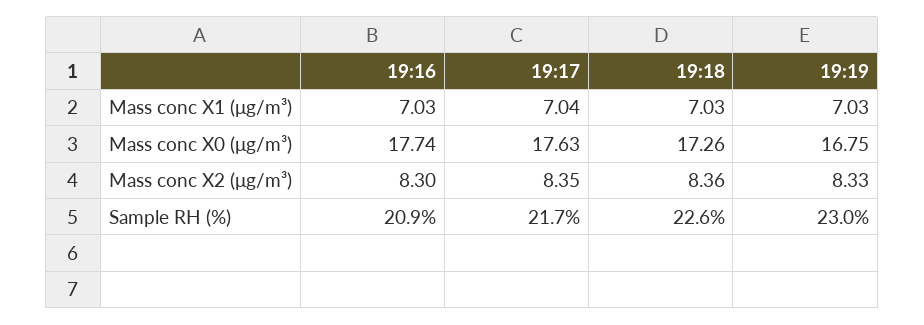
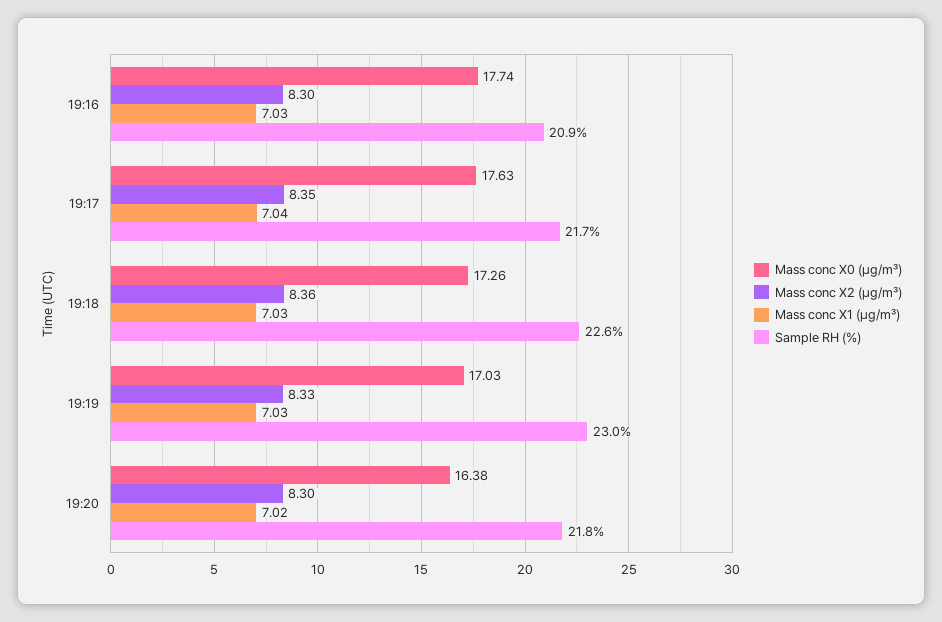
Mass conc X0 (μg/m³), 19:19: 16.75 -> 17.03
Mass conc X0 (μg/m³), 19:20: none -> 16.38
Mass conc X2 (μg/m³), 19:20: none -> 8.3
Mass conc X1 (μg/m³), 19:20: none -> 7.02
Sample RH (%), 19:20: none -> 21.8

